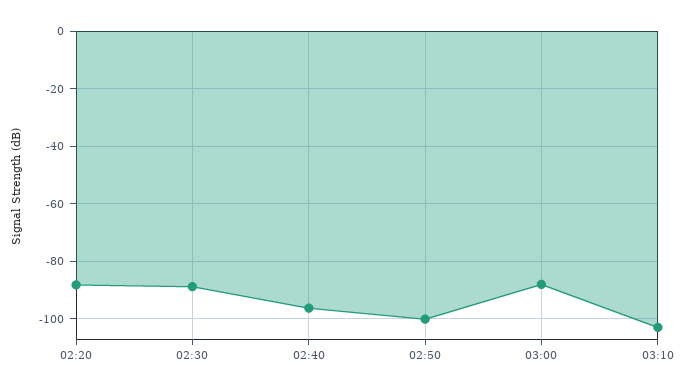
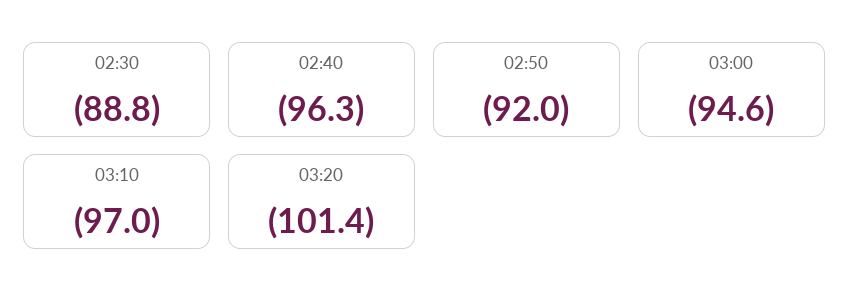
02:20: -87.5 -> none
02:50: -100 -> -92
03:00: -87.5 -> -94.6
03:10: -102.5 -> -97
03:20: none -> -101.4

